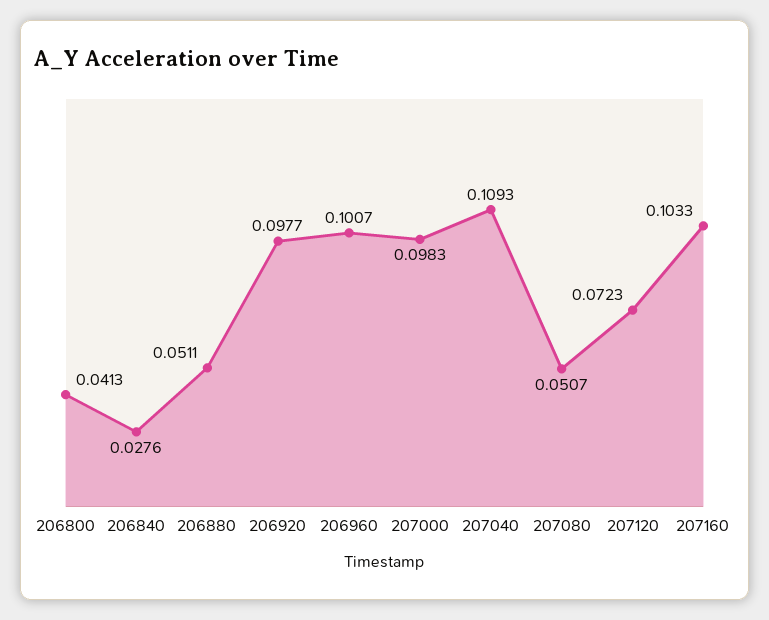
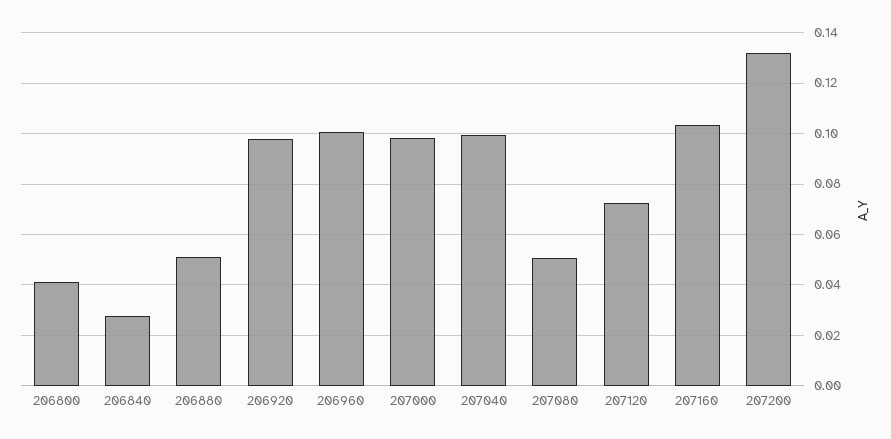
207040: 0.1093 -> 0.1
207200: none -> 0.1325

